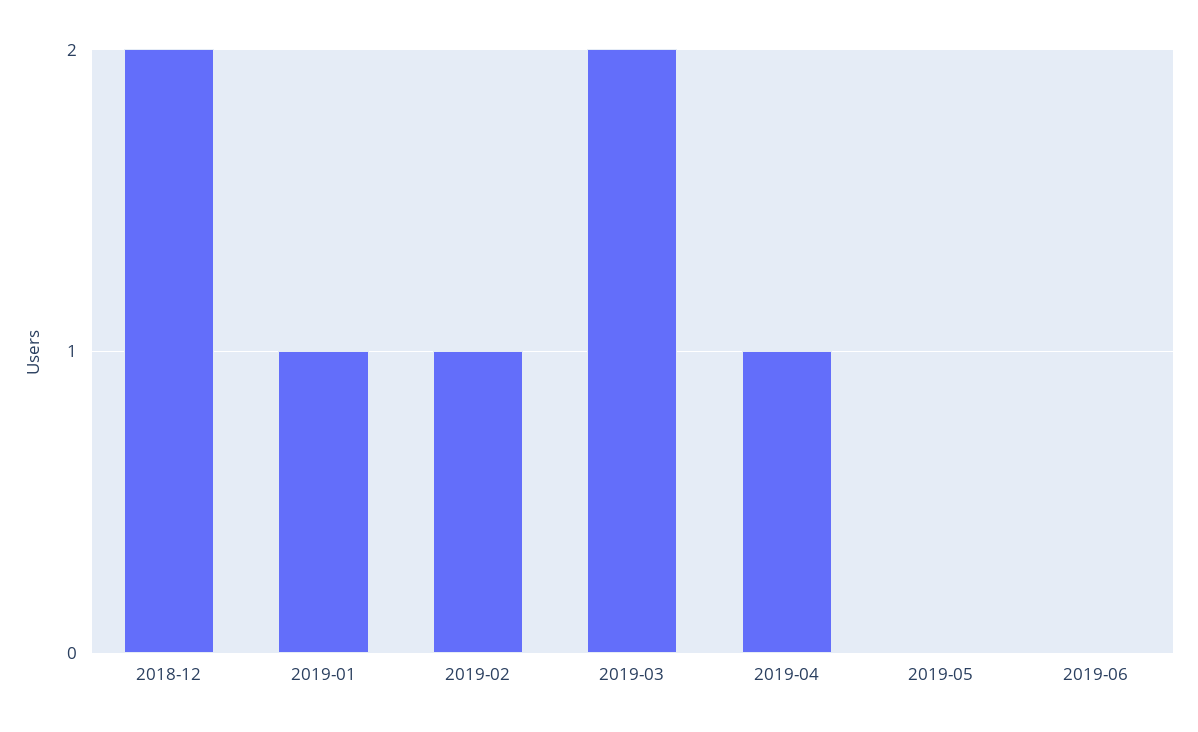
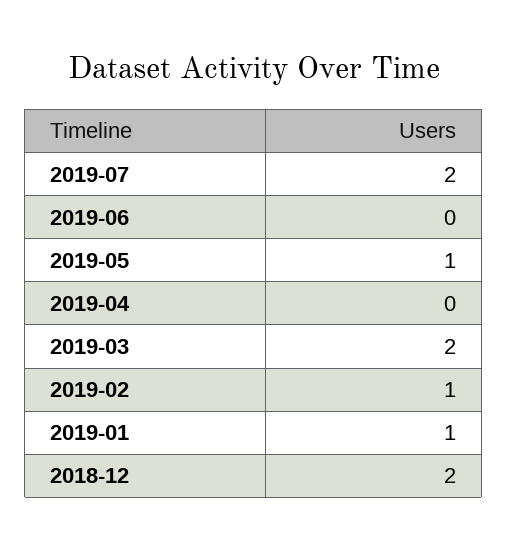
2019-04: 1 -> 0
2019-05: 0 -> 1
2019-07: none -> 2

